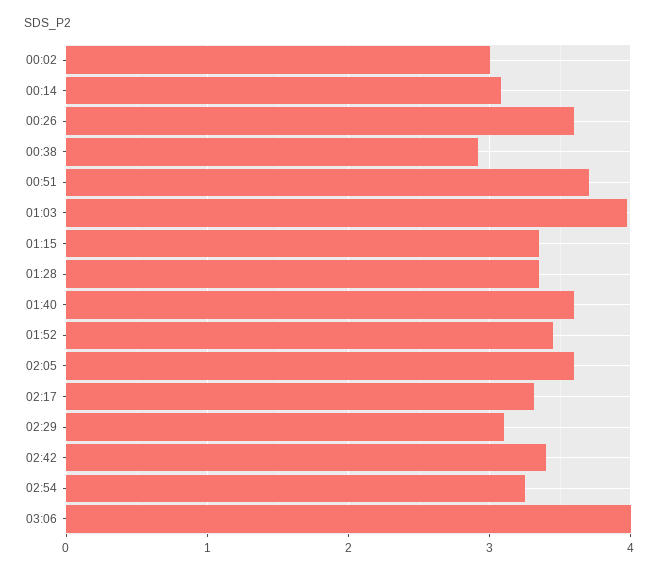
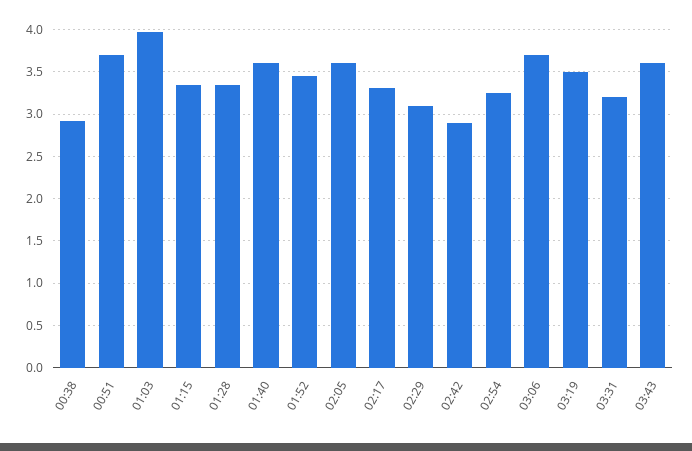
00:02: 3 -> none
00:14: 3.1 -> none
00:26: 3.6 -> none
02:42: 3.4 -> 2.9
03:06: 4 -> 3.7
03:19: none -> 3.5
03:31: none -> 3.2
03:43: none -> 3.6

